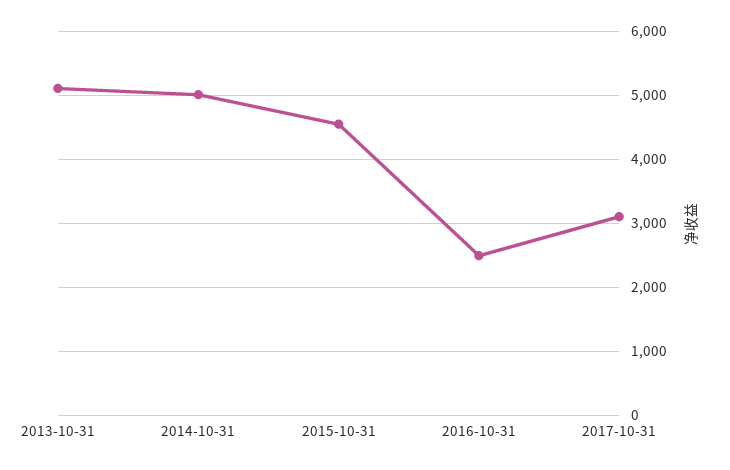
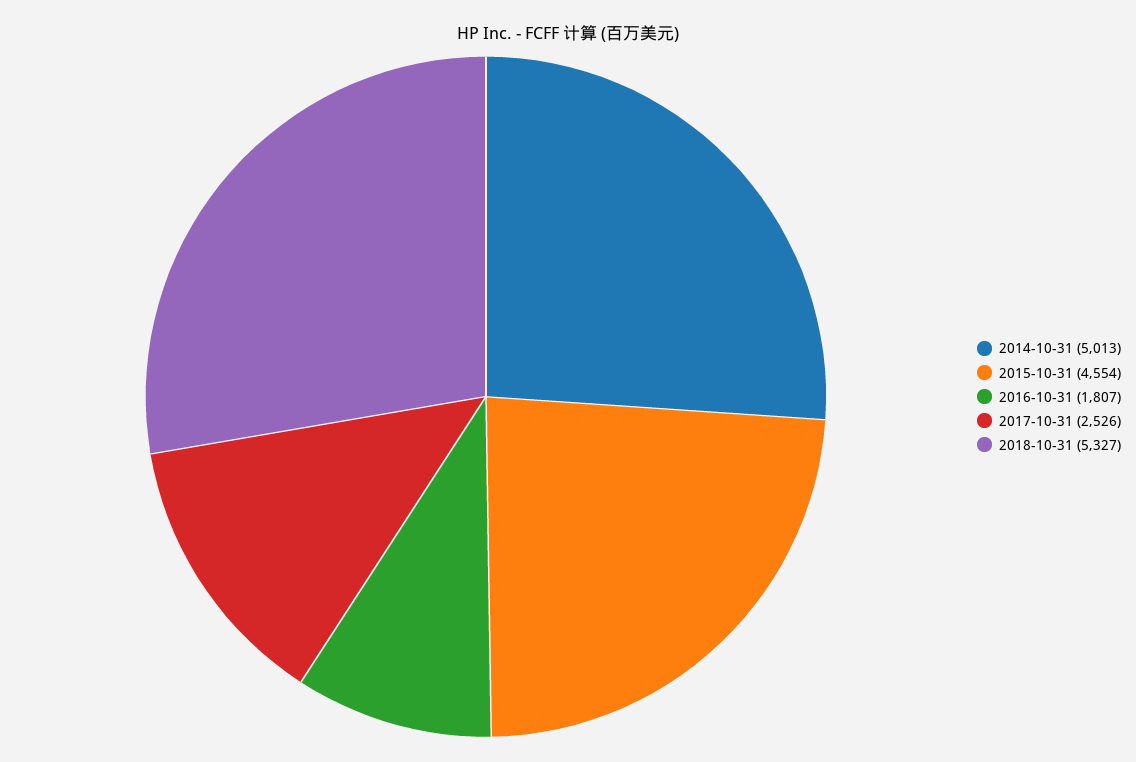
2013-10-31: 5100 -> none
2016-10-31: 2500 -> 1807
2017-10-31: 3100 -> 2526
2018-10-31: none -> 5327

